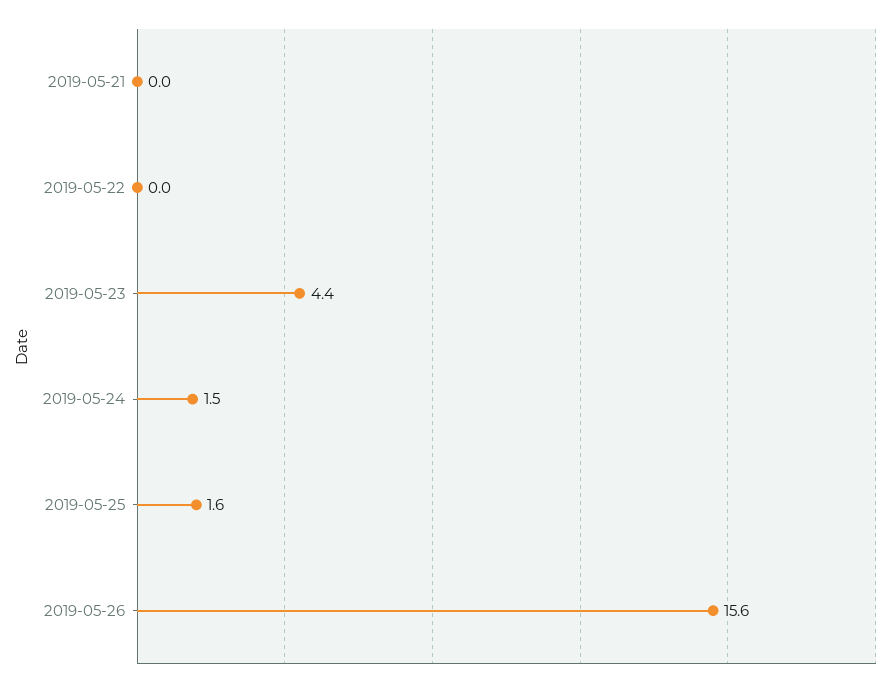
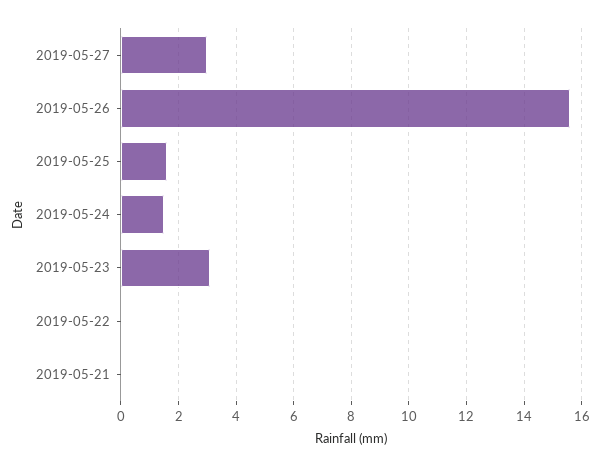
2019-05-23: 4.4 -> 3
2019-05-27: none -> 3

